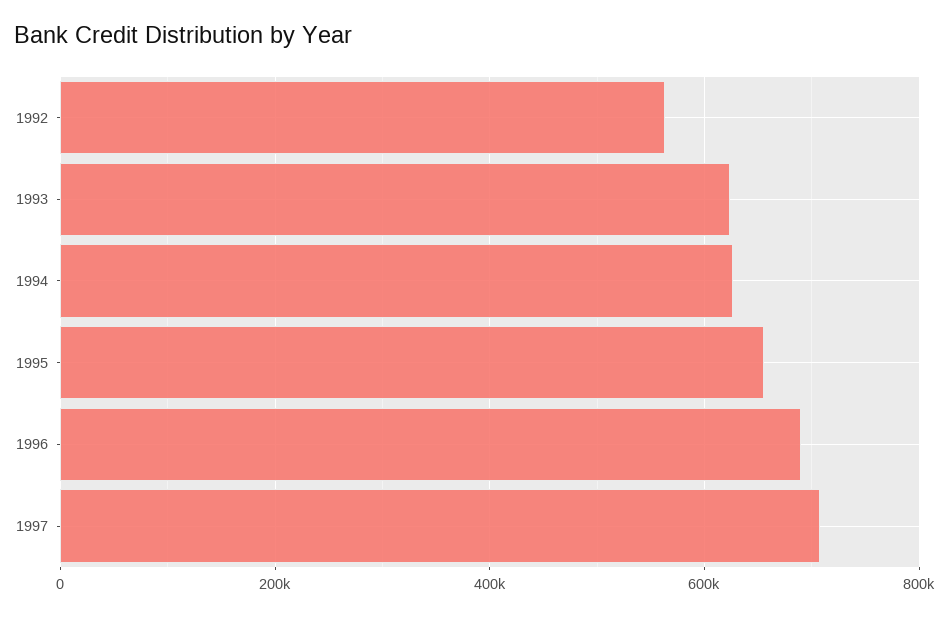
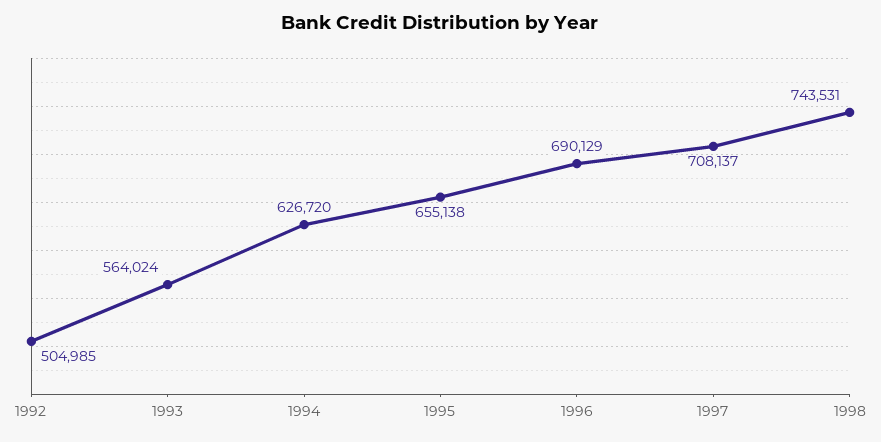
1992: 560000 -> 504985
1993: 620000 -> 564024
1998: none -> 743531

